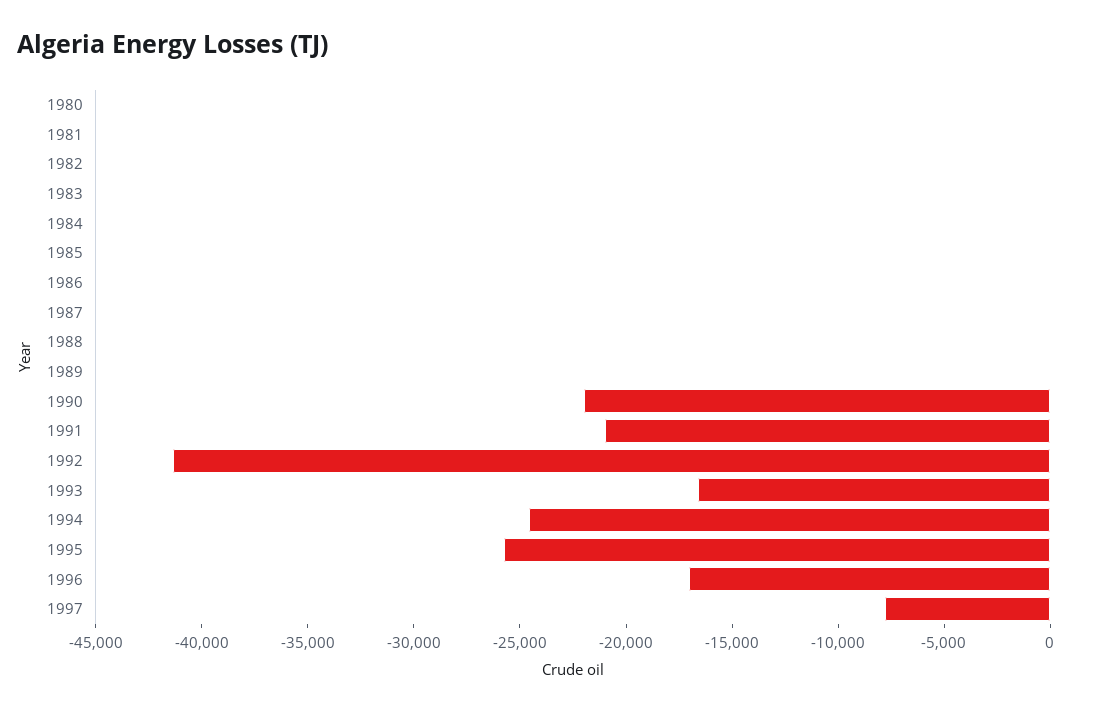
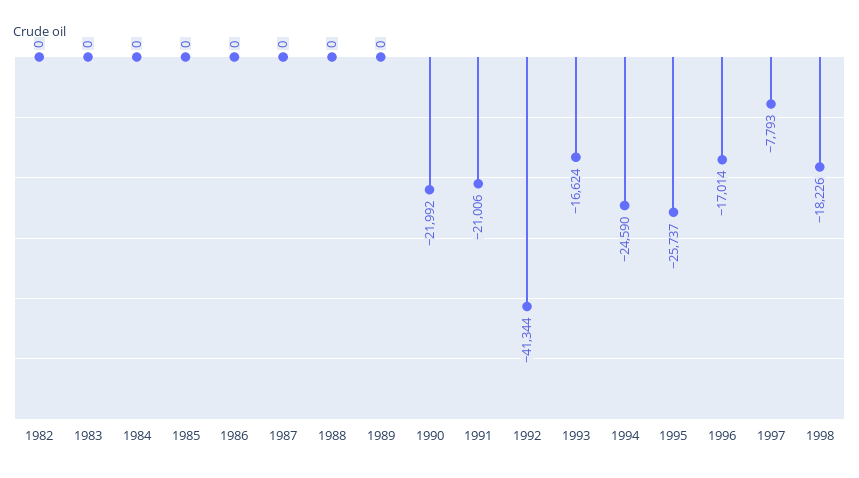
1980: 0 -> none
1981: 0 -> none
1998: none -> -18226

